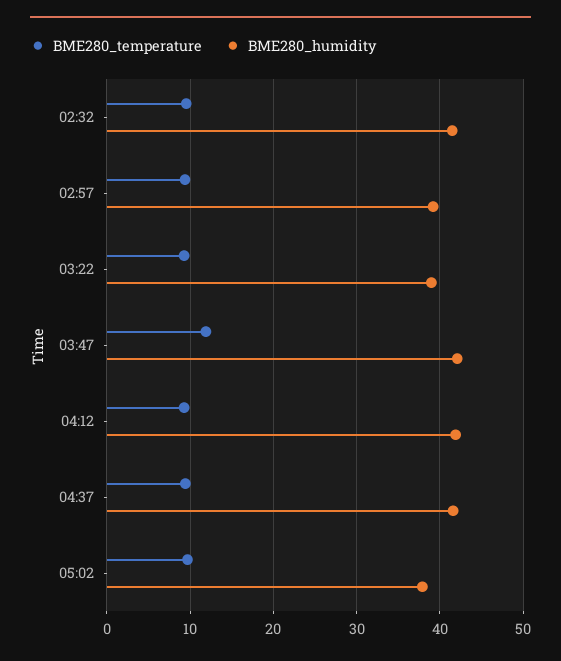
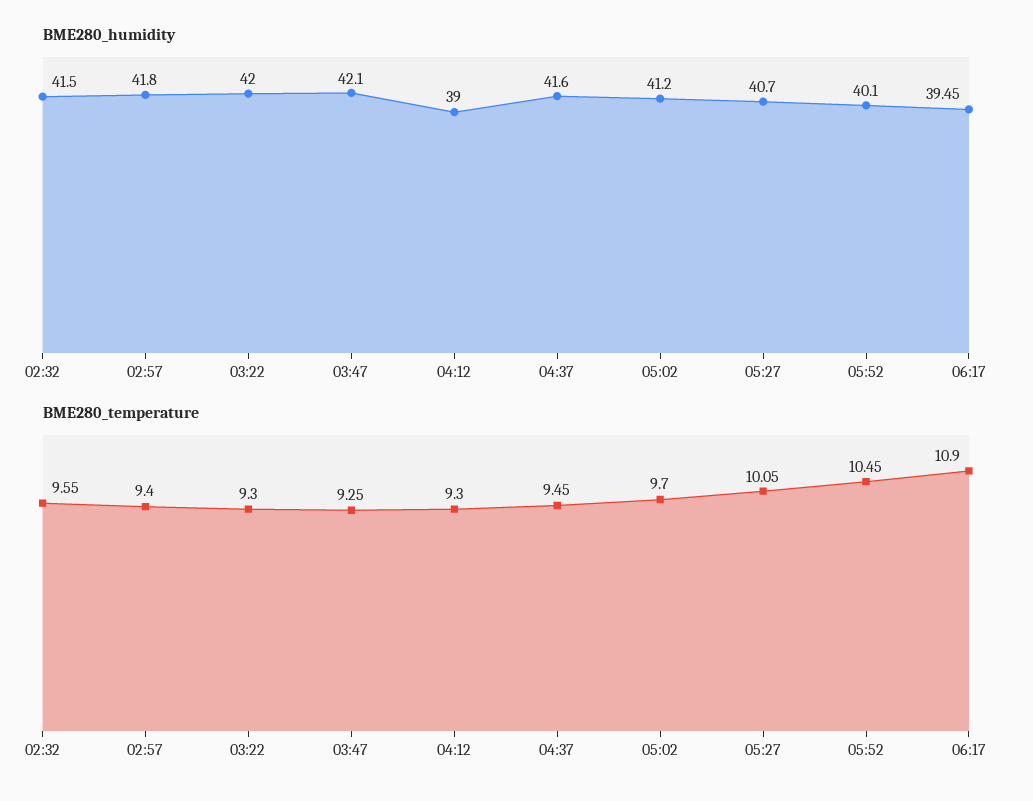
BME280_humidity, 02:57: 39 -> 41.8
BME280_humidity, 03:22: 39 -> 42
BME280_temperature, 03:47: 12 -> 9.25
BME280_humidity, 04:12: 42 -> 39
BME280_humidity, 05:02: 38 -> 41.2
BME280_humidity, 05:27: none -> 40.7
BME280_humidity, 05:52: none -> 40.1
BME280_humidity, 06:17: none -> 39.45
BME280_temperature, 05:27: none -> 10.05
BME280_temperature, 05:52: none -> 10.45
BME280_temperature, 06:17: none -> 10.9

